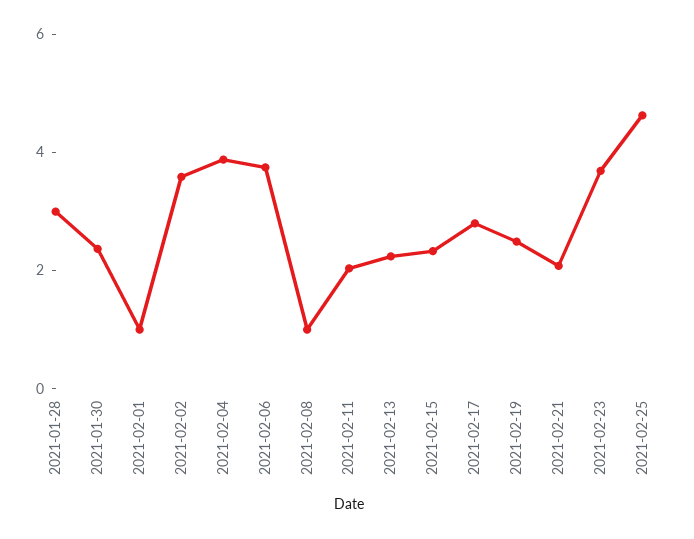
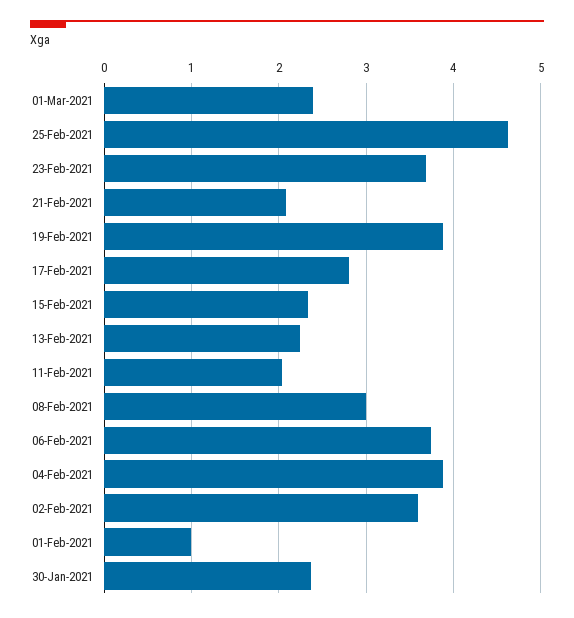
2021-01-28: 3 -> none
2021-02-08: 1 -> 3
2021-02-19: 2.5 -> 3.9
01-Mar-2021: none -> 2.4

